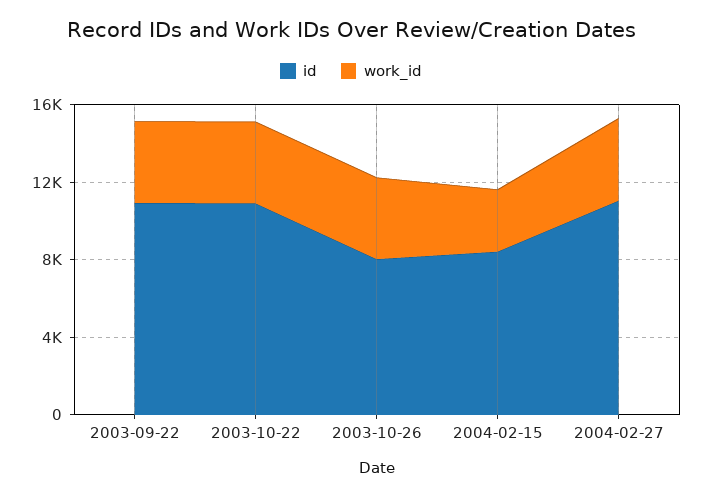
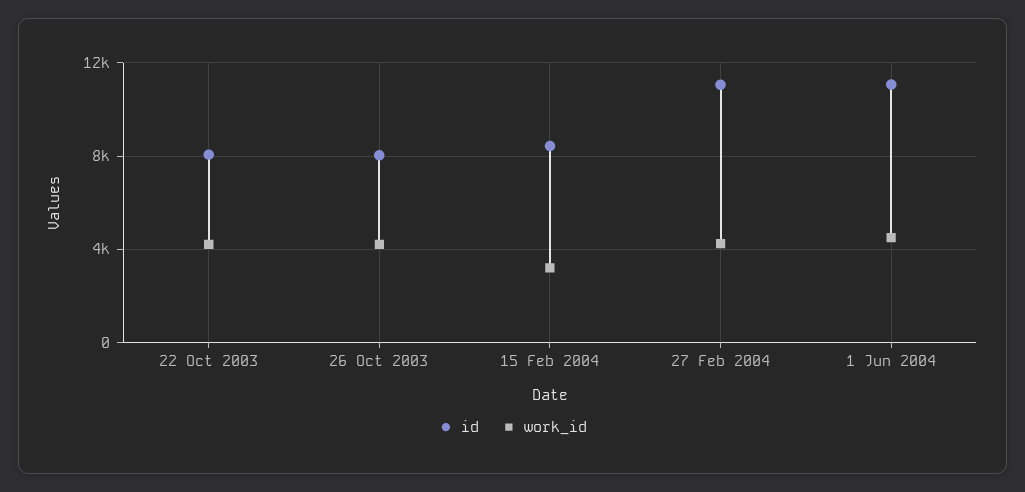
id, 2003-09-22: 11000 -> none
work_id, 2003-09-22: 4000 -> none
id, 2003-10-22: 11000 -> 8000
id, 1 Jun 2004: none -> 11000
work_id, 1 Jun 2004: none -> 4500

